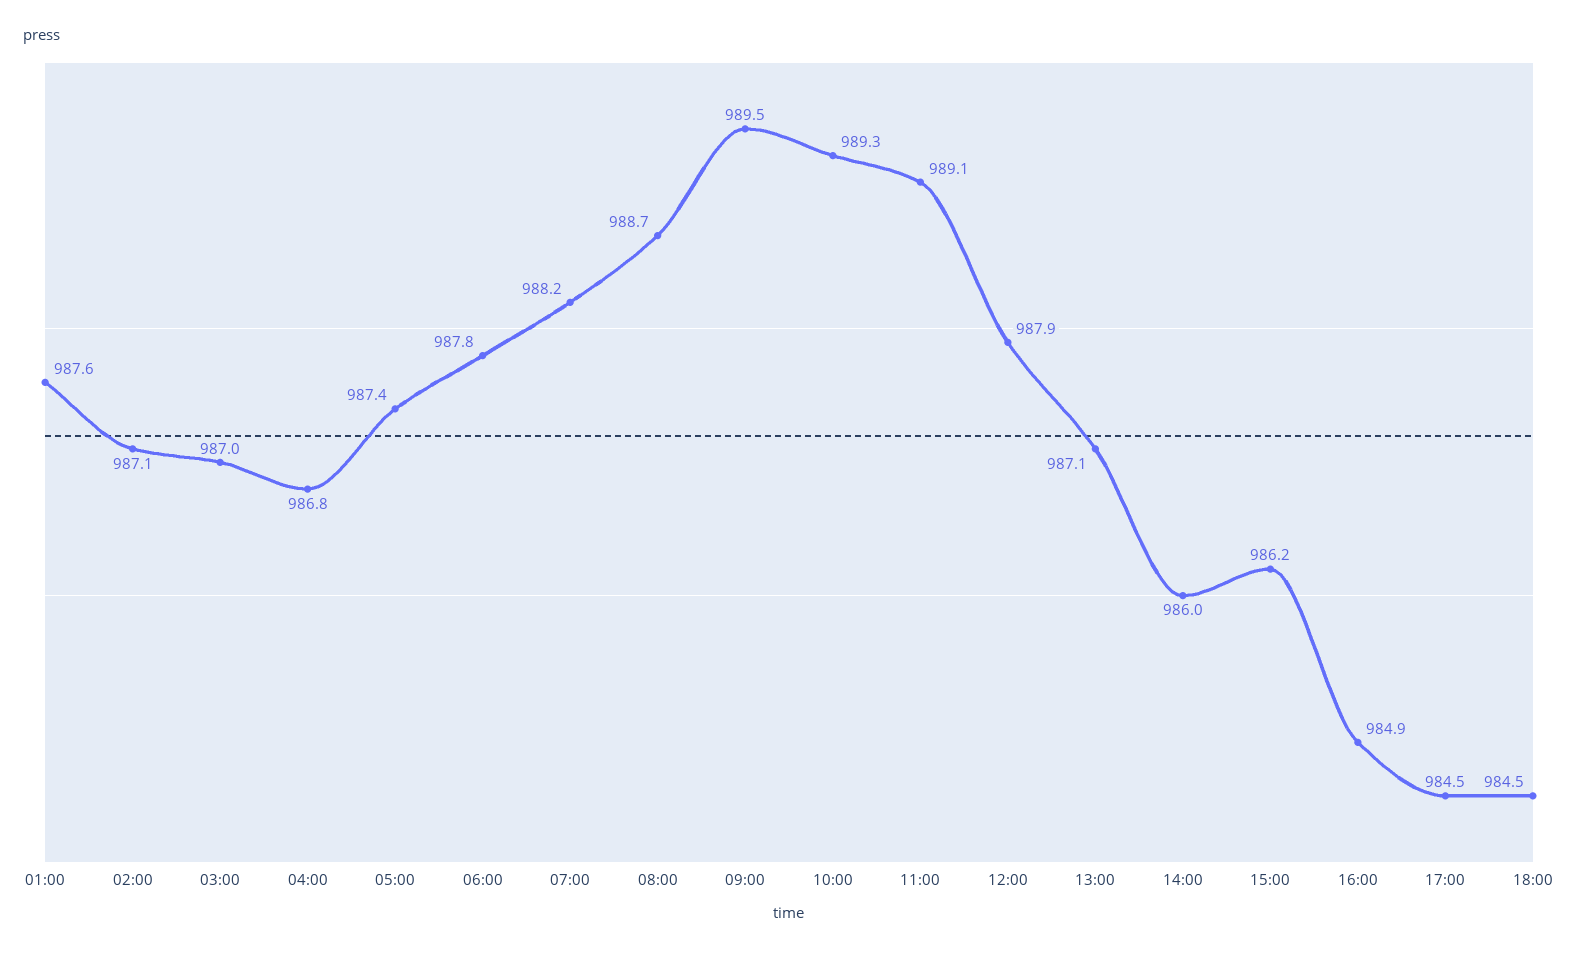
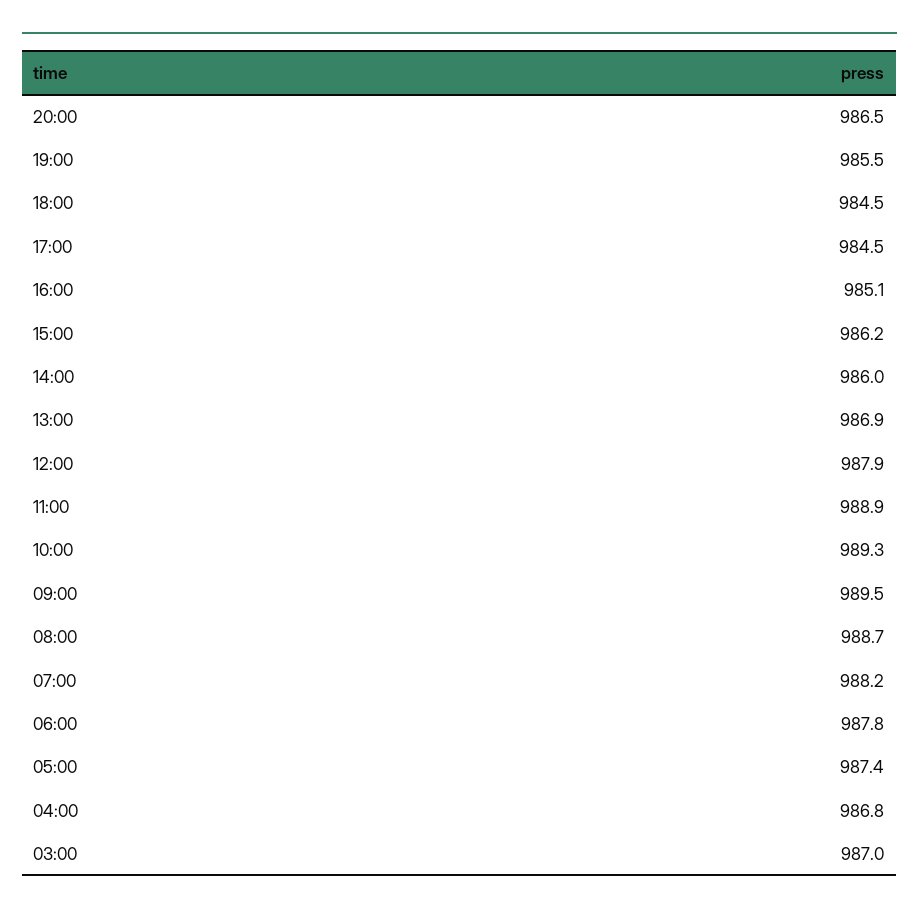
01:00: 987.6 -> none
02:00: 987.1 -> none
11:00: 989.1 -> 988.9
13:00: 987.1 -> 986.9
16:00: 984.9 -> 985.1
20:00: none -> 986.5
19:00: none -> 985.5

